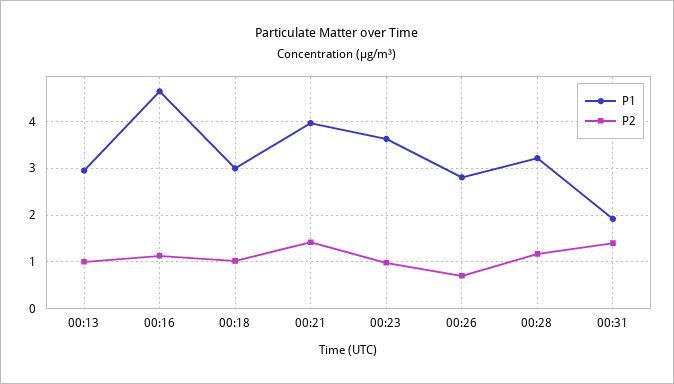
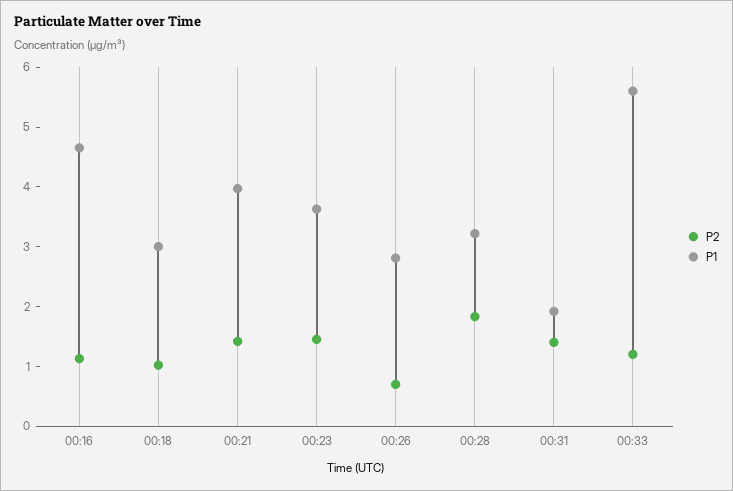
P1, 00:13: 3 -> none
P2, 00:13: 1 -> none
P2, 00:23: 1 -> 1.4
P2, 00:28: 1.2 -> 1.8
P2, 00:33: none -> 1.2
P1, 00:33: none -> 5.6

